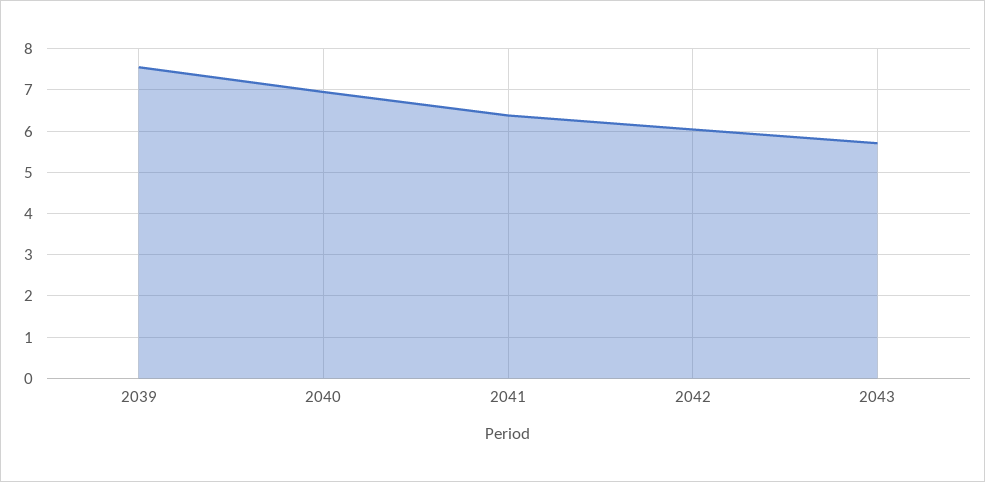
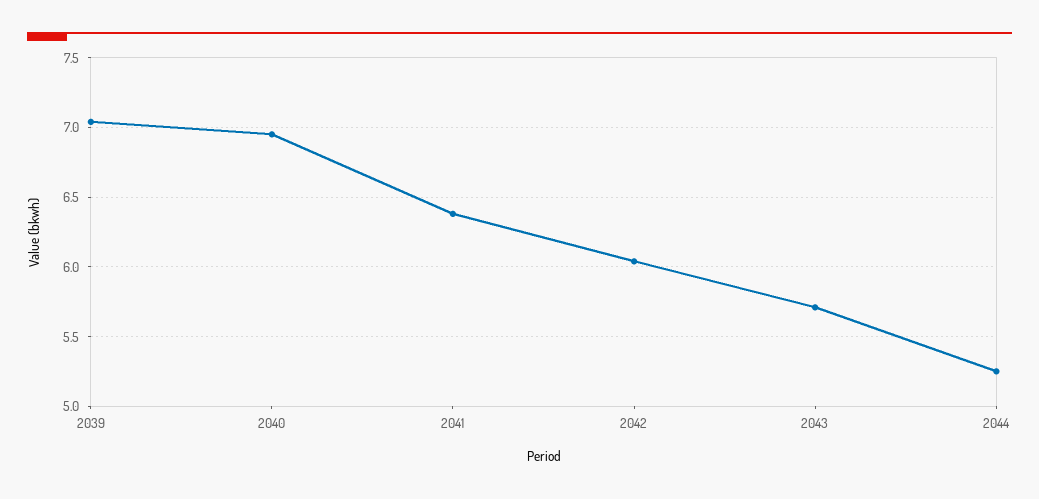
2039: 7.6 -> 7.05
2044: none -> 5.25

